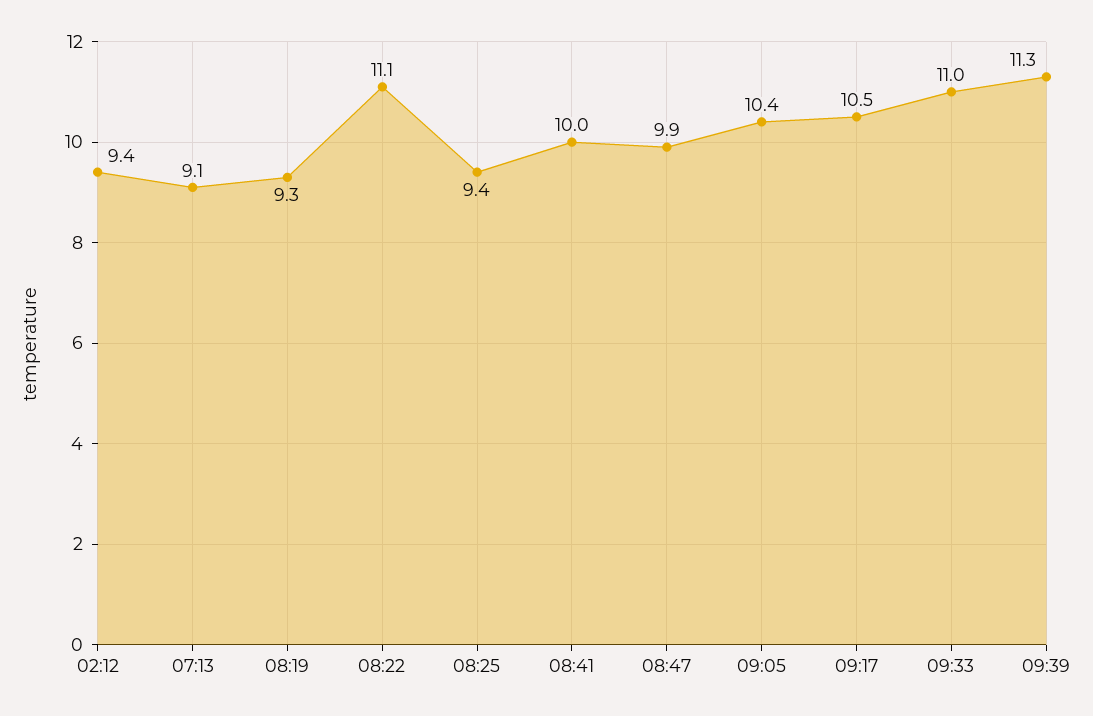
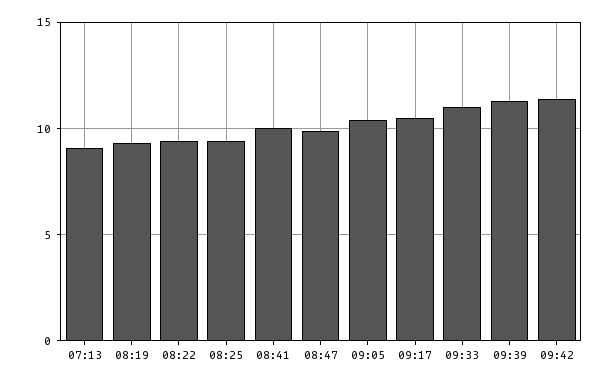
02:12: 9.4 -> none
08:22: 11.1 -> 9.5
09:42: none -> 11.5

